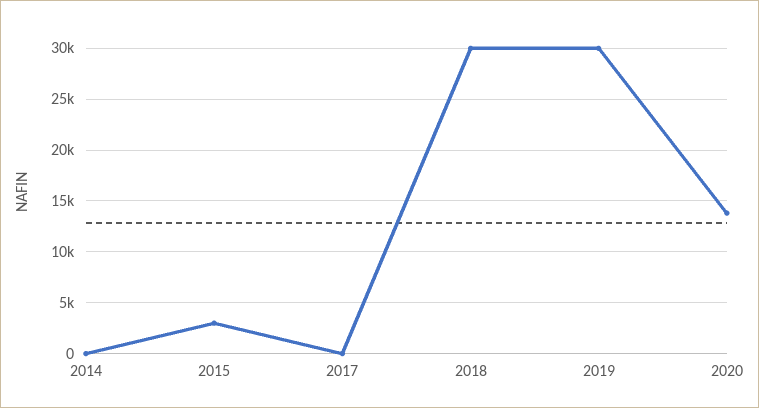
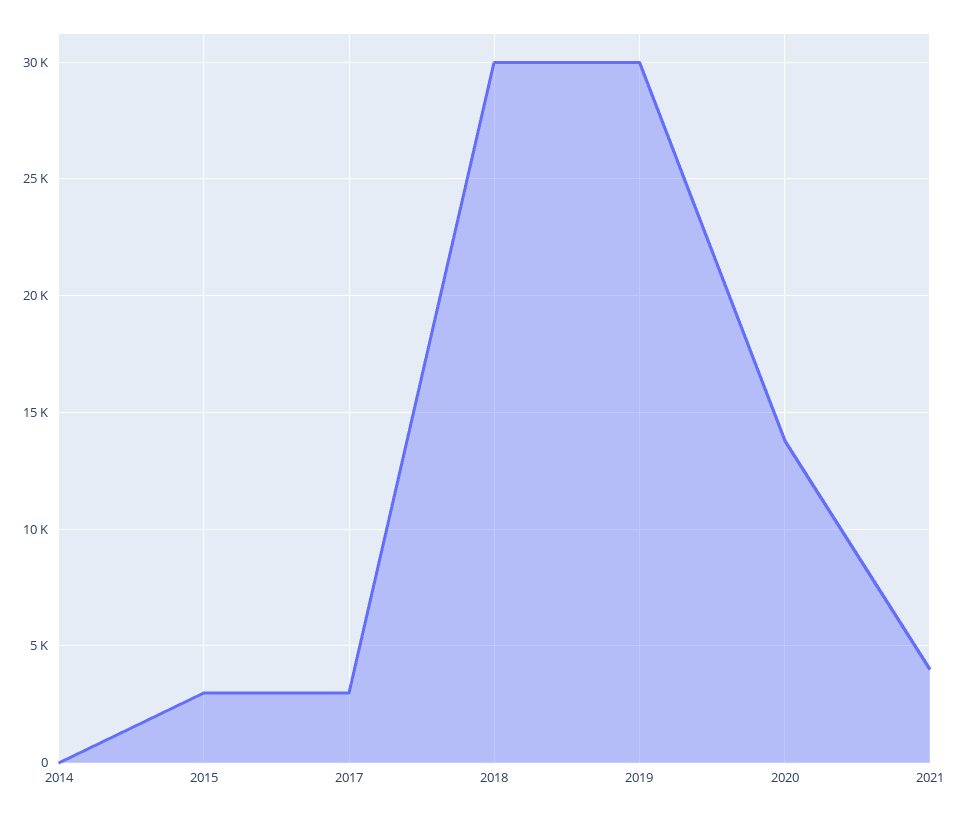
2017: 0 -> 3000
2021: none -> 4000

